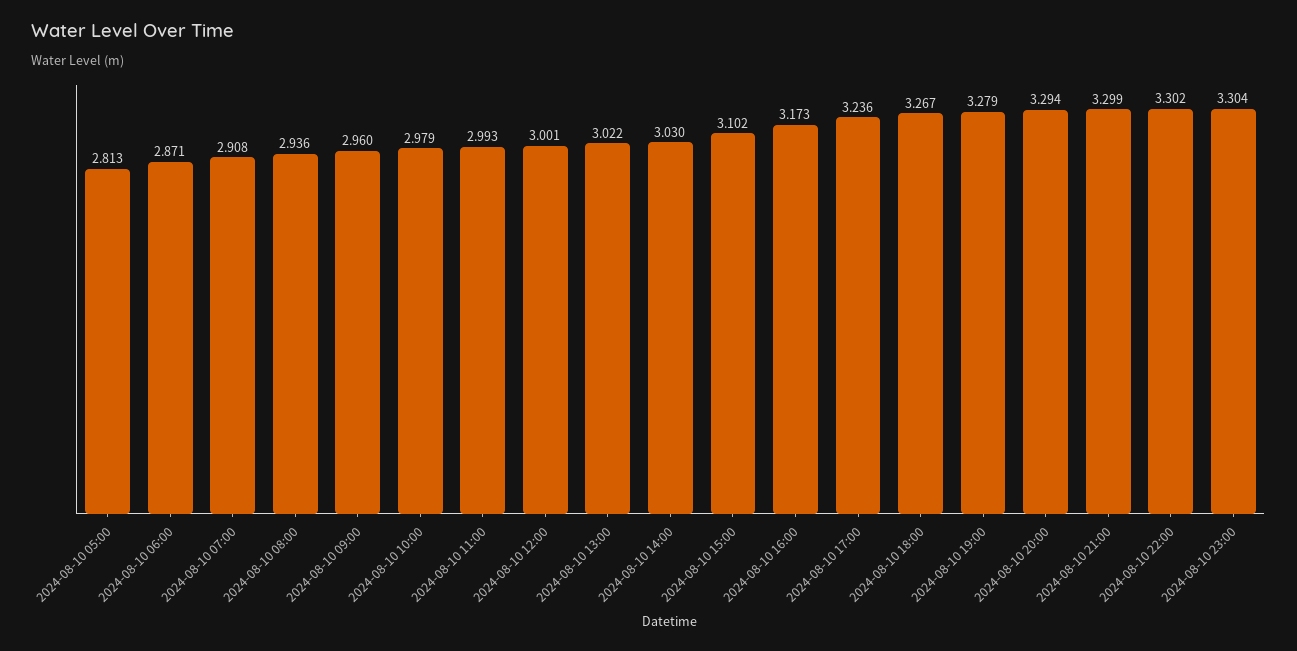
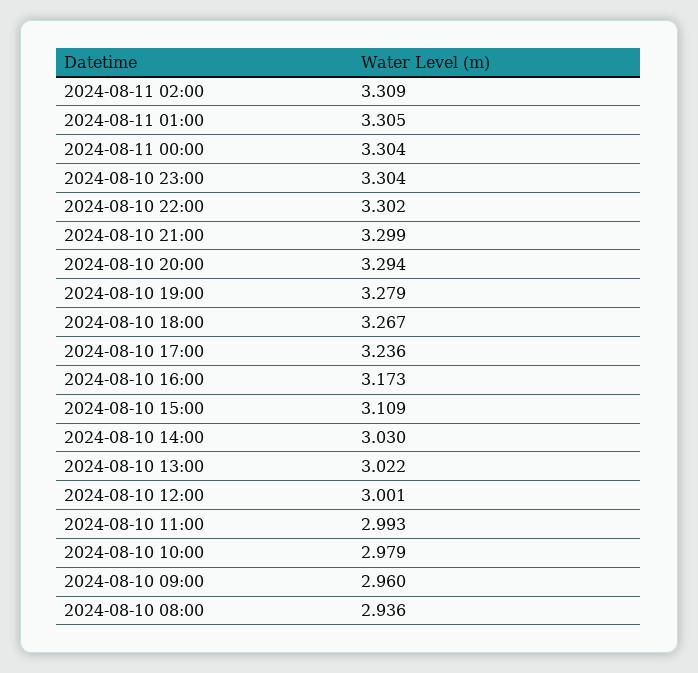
2024-08-10 05:00: 2.813 -> none
2024-08-10 06:00: 2.871 -> none
2024-08-10 07:00: 2.908 -> none
2024-08-10 15:00: 3.102 -> 3.109
2024-08-11 02:00: none -> 3.309
2024-08-11 01:00: none -> 3.305
2024-08-11 00:00: none -> 3.304

